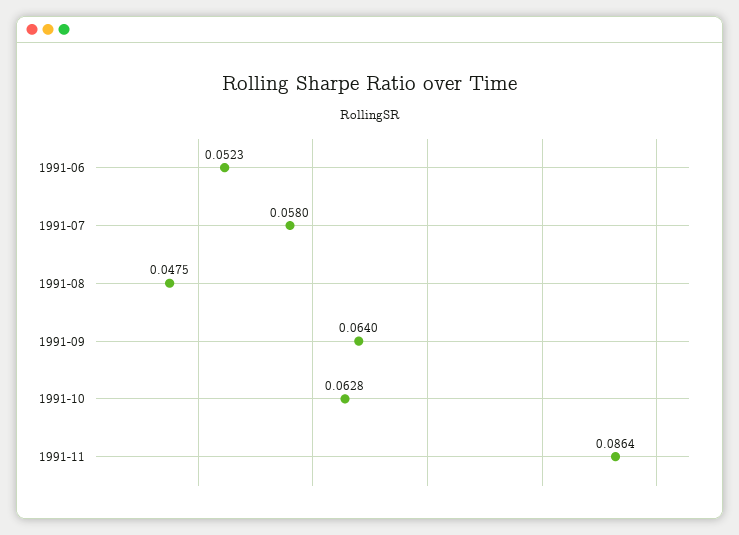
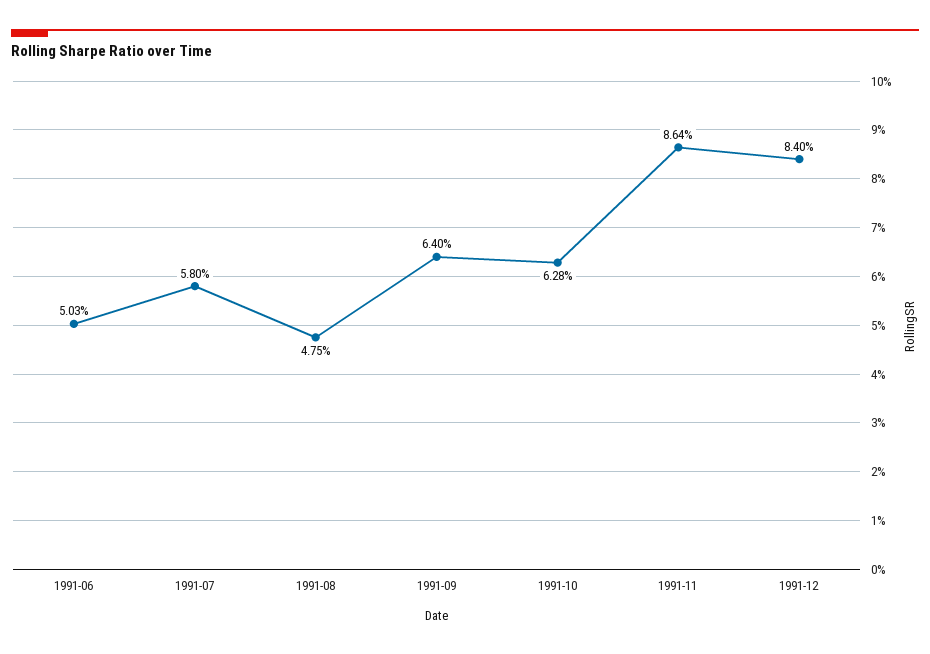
1991-06: 0.0523 -> 0.0503
1991-12: none -> 0.084

